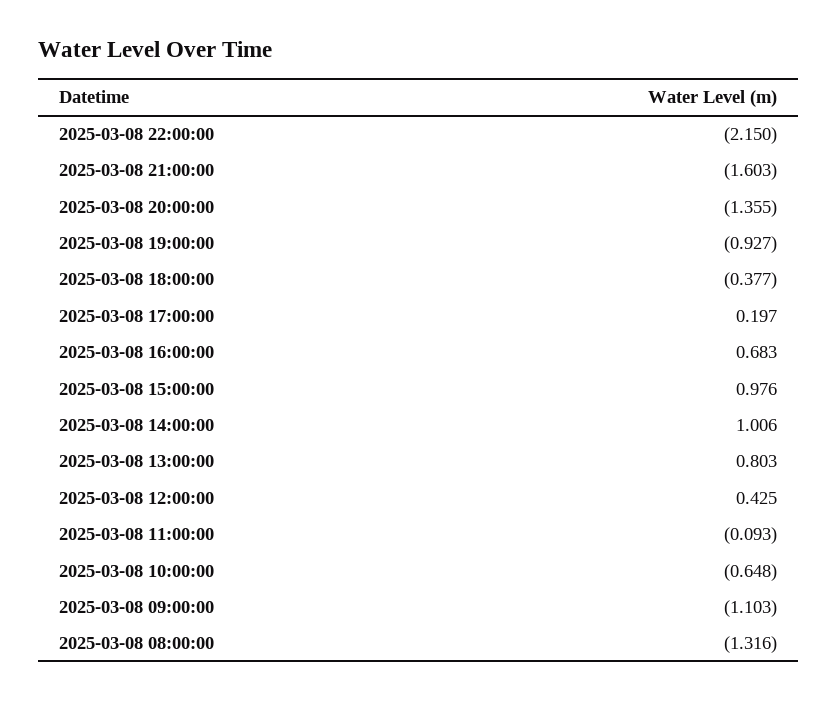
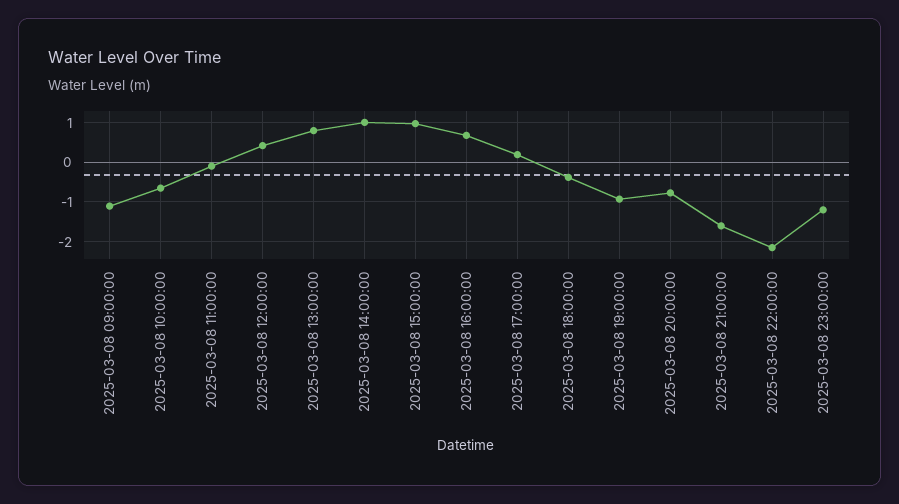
2025-03-08 20:00:00: -1.355 -> -0.8
2025-03-08 08:00:00: -1.316 -> none
2025-03-08 23:00:00: none -> -1.2

